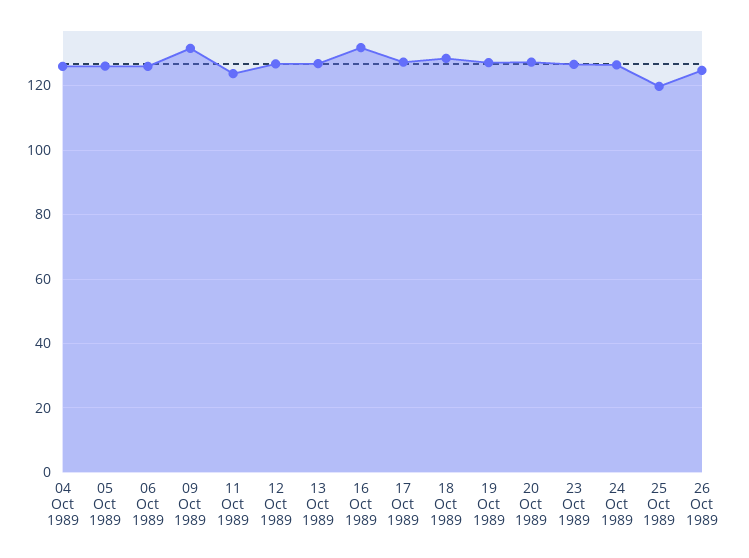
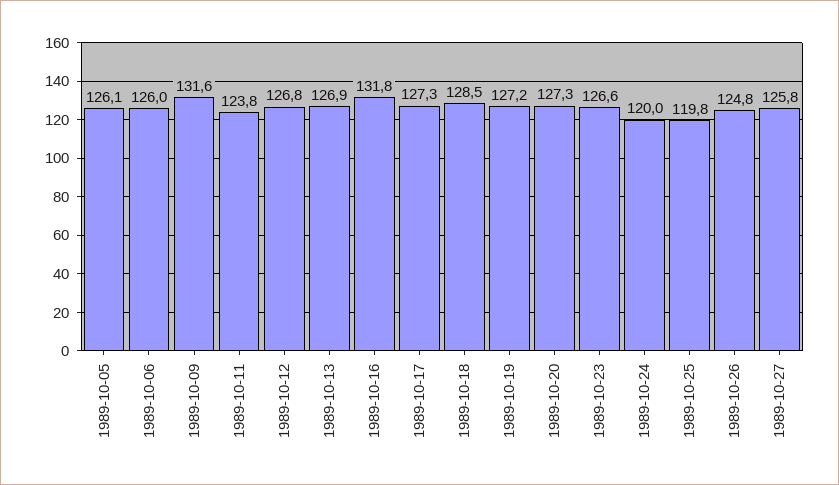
04 Oct 1989: 126 -> none
24 Oct 1989: 126 -> 120
1989-10-27: none -> 125.8

